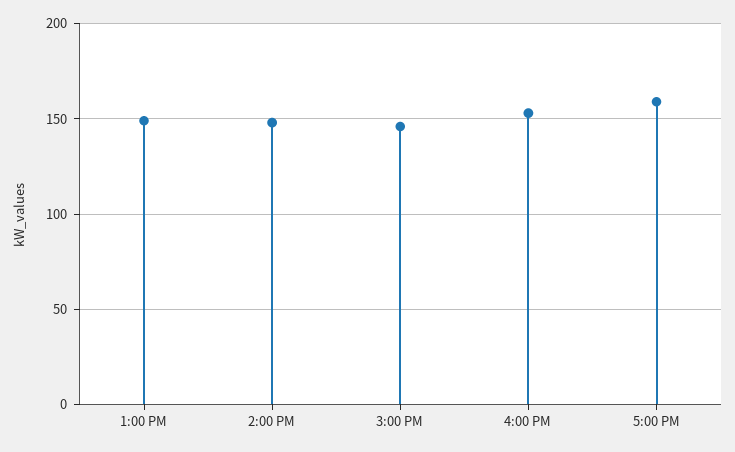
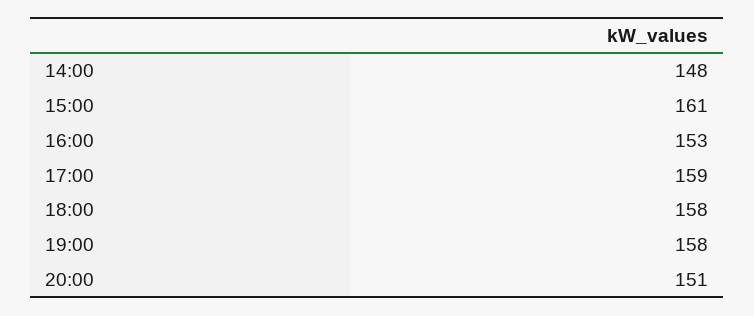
1:00 PM: 150 -> none
3:00 PM: 145 -> 161
18:00: none -> 158
19:00: none -> 158
20:00: none -> 151

